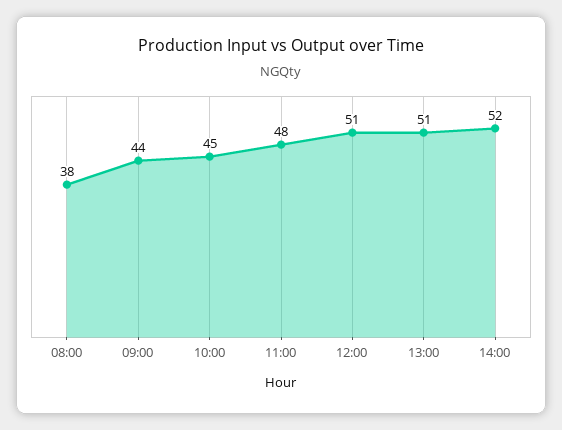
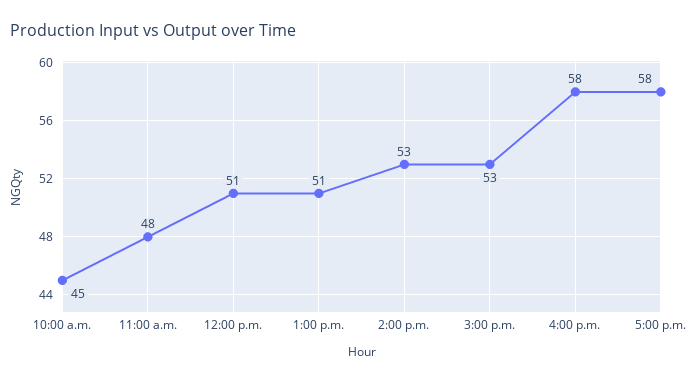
08:00: 38 -> none
09:00: 44 -> none
14:00: 52 -> 53
3:00 p.m.: none -> 53
4:00 p.m.: none -> 58
5:00 p.m.: none -> 58

